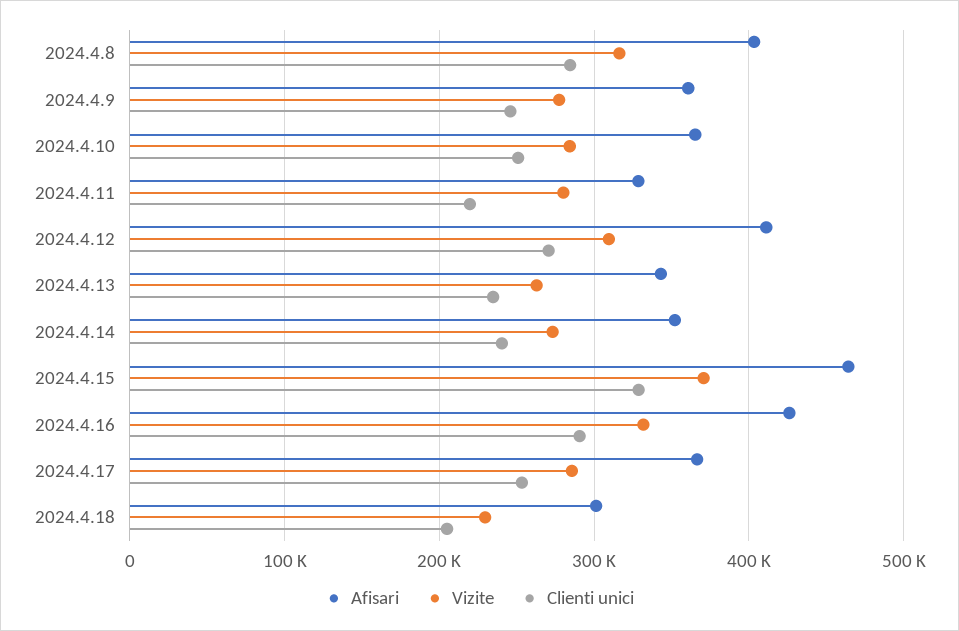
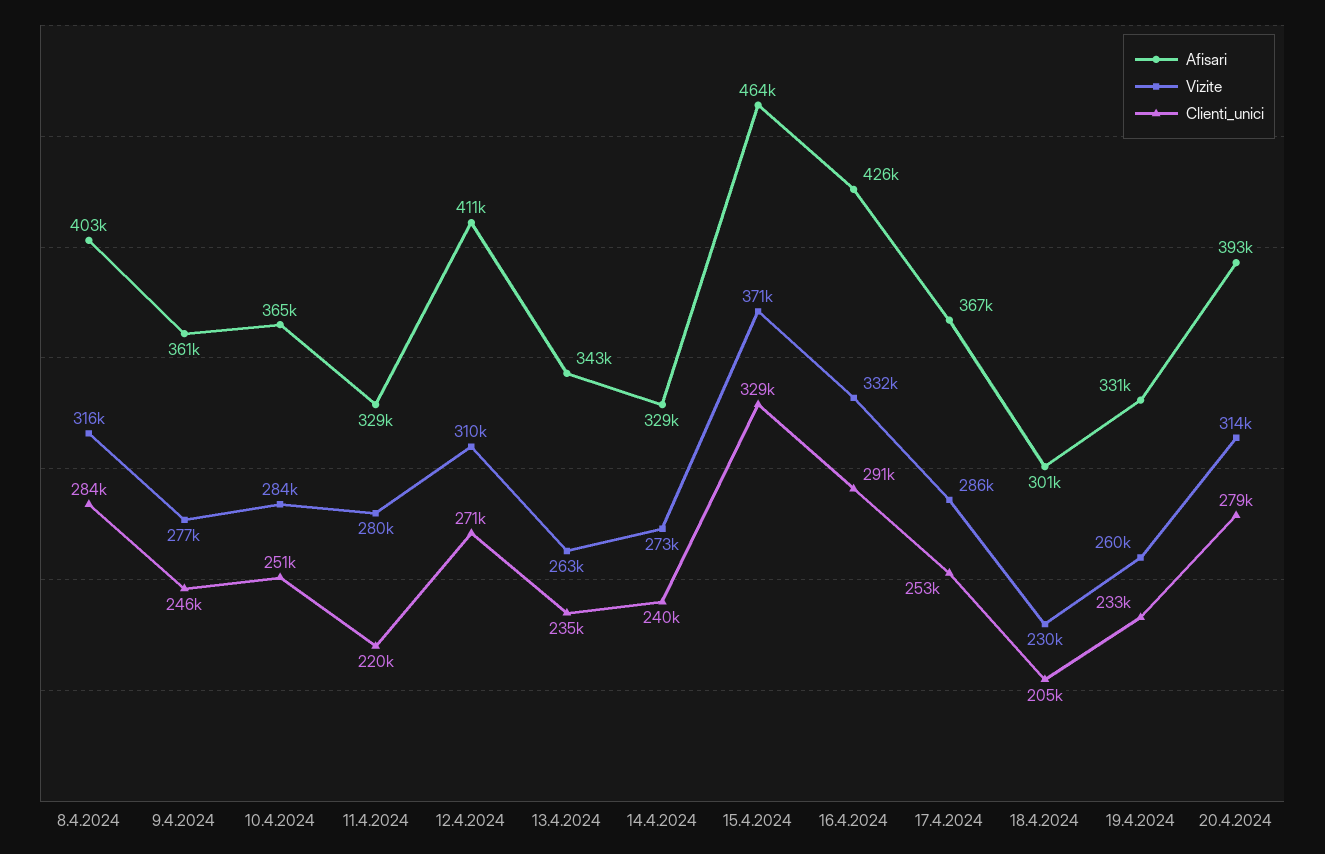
Afisari, 2024.4.14: 350000 -> 329000
Afisari, 19.4.2024: none -> 331000
Vizite, 19.4.2024: none -> 260000
Clienti unici, 19.4.2024: none -> 233000
Afisari, 20.4.2024: none -> 393000
Vizite, 20.4.2024: none -> 314000
Clienti unici, 20.4.2024: none -> 279000

